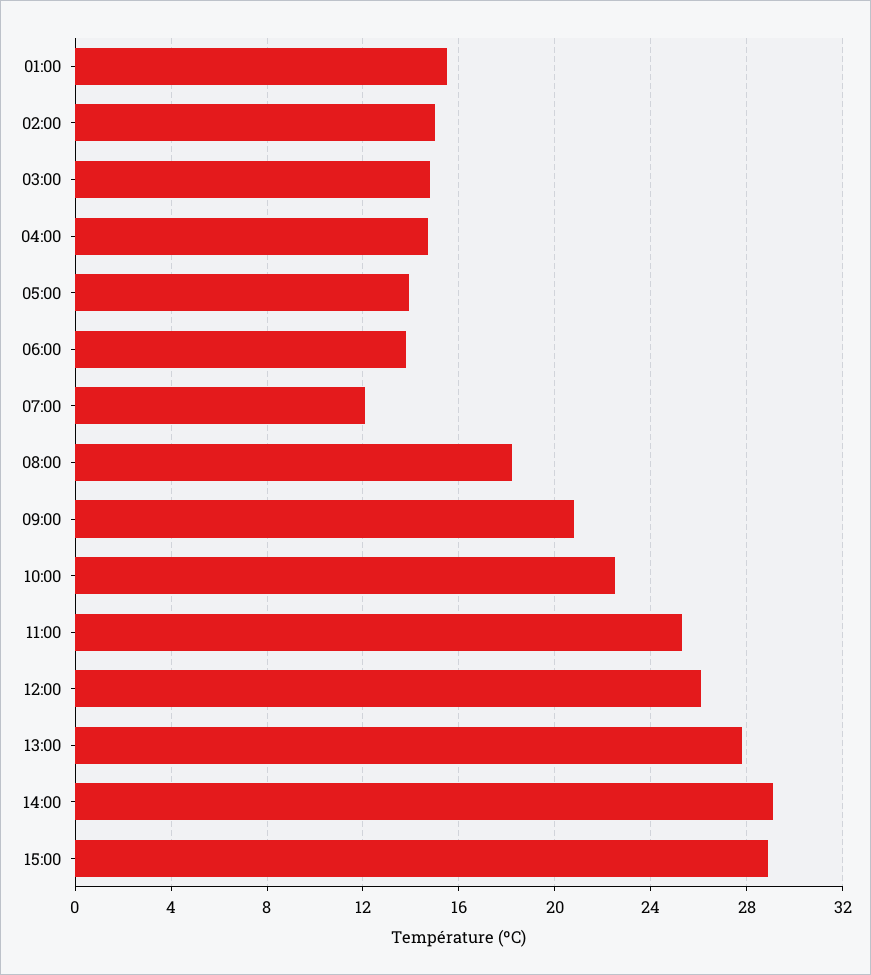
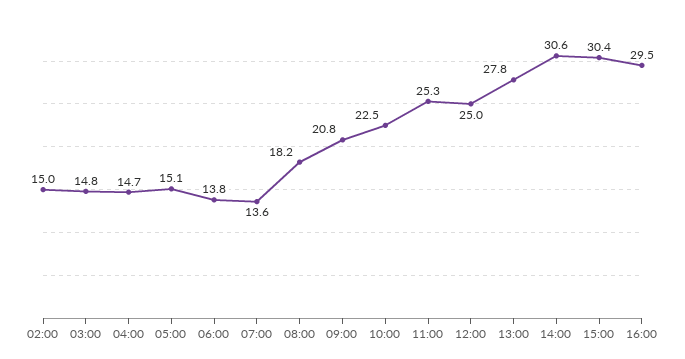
01:00: 15.5 -> none
05:00: 14 -> 15.1
07:00: 12 -> 13.6
12:00: 26 -> 25
14:00: 29 -> 30.6
15:00: 29 -> 30.4
16:00: none -> 29.5

